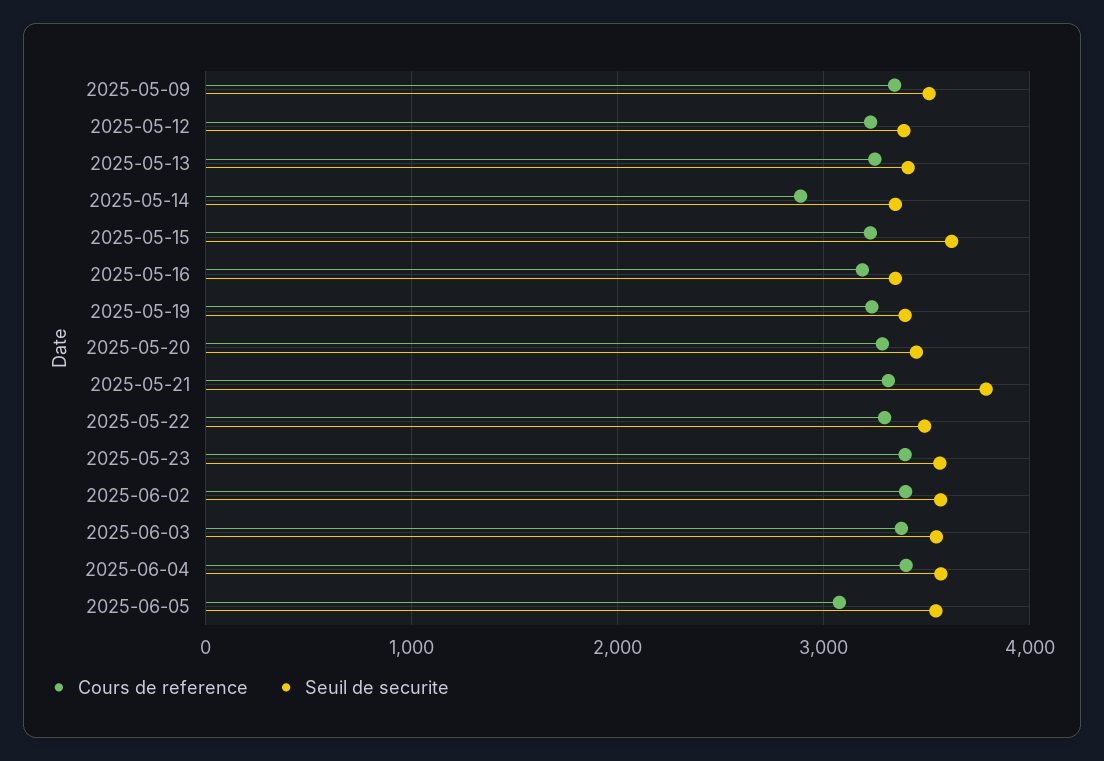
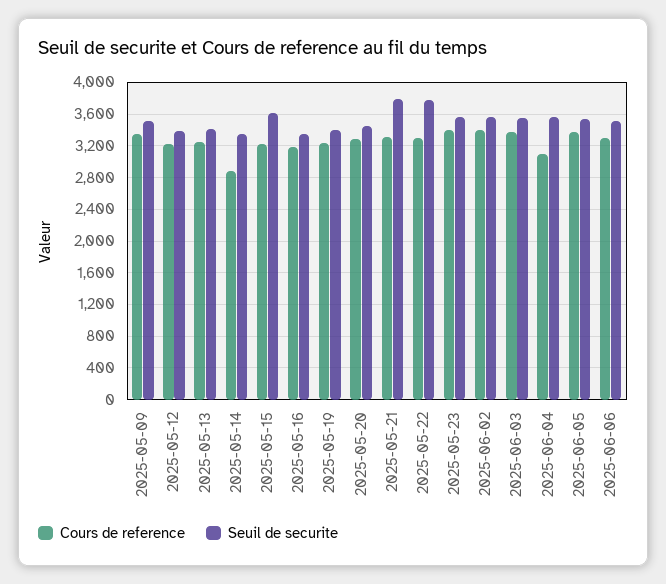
Seuil de securite, 2025-05-22: 3500 -> 3800
Cours de reference, 2025-06-04: 3400 -> 3100
Cours de reference, 2025-06-05: 3100 -> 3400
Cours de reference, 2025-06-06: none -> 3300
Seuil de securite, 2025-06-06: none -> 3500

